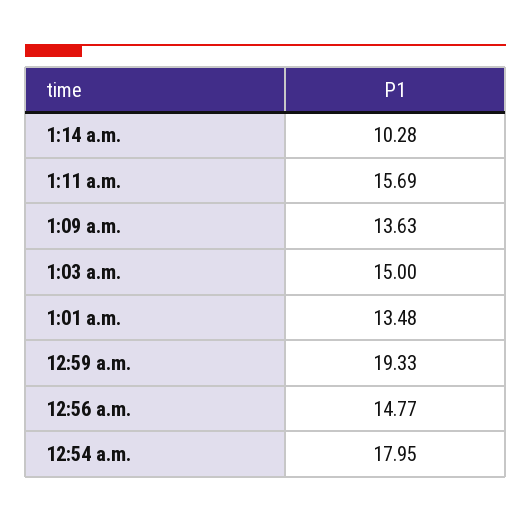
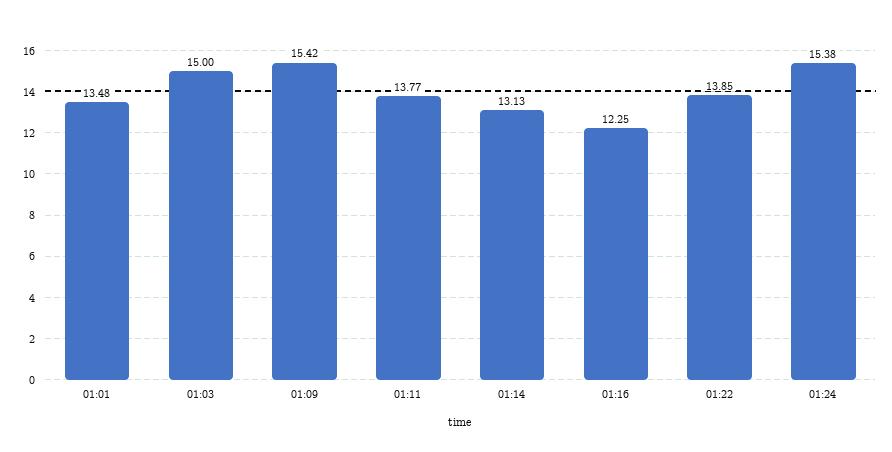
1:14 a.m.: 10.28 -> 13.13
1:11 a.m.: 15.69 -> 13.77
1:09 a.m.: 13.63 -> 15.42
12:59 a.m.: 19.33 -> none
12:56 a.m.: 14.77 -> none
12:54 a.m.: 17.95 -> none
01:16: none -> 12.25
01:22: none -> 13.85
01:24: none -> 15.38

